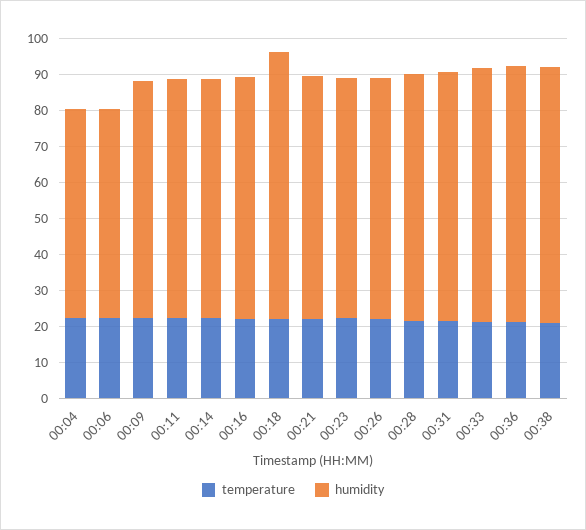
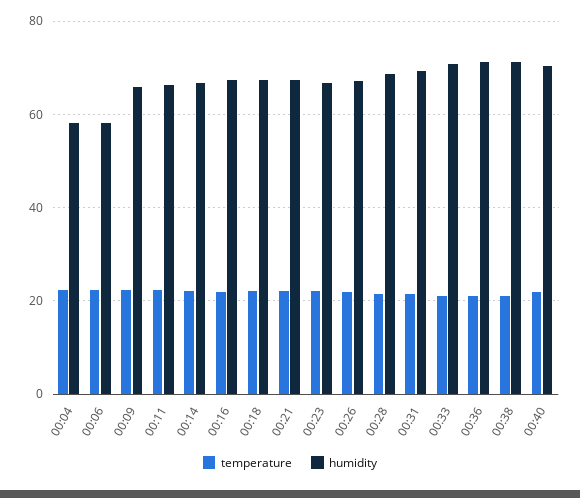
humidity, 00:18: 75 -> 68
temperature, 00:40: none -> 22
humidity, 00:40: none -> 70

